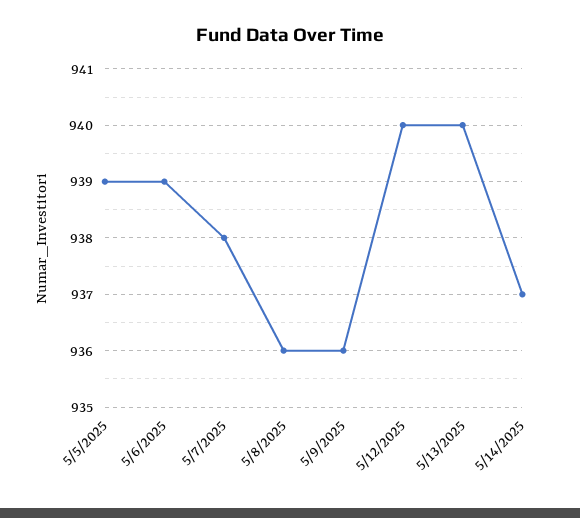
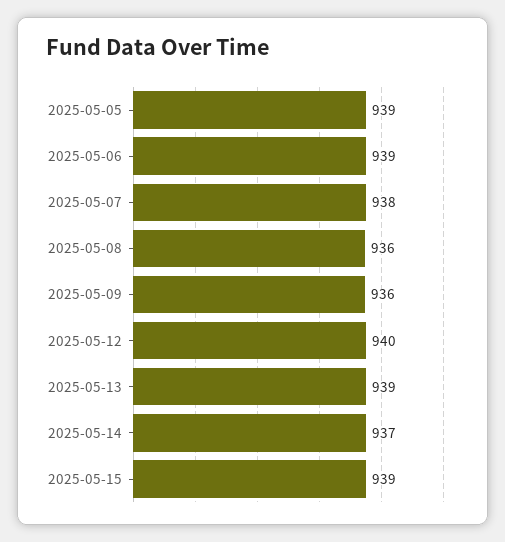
5/13/2025: 940 -> 939
2025-05-15: none -> 939

